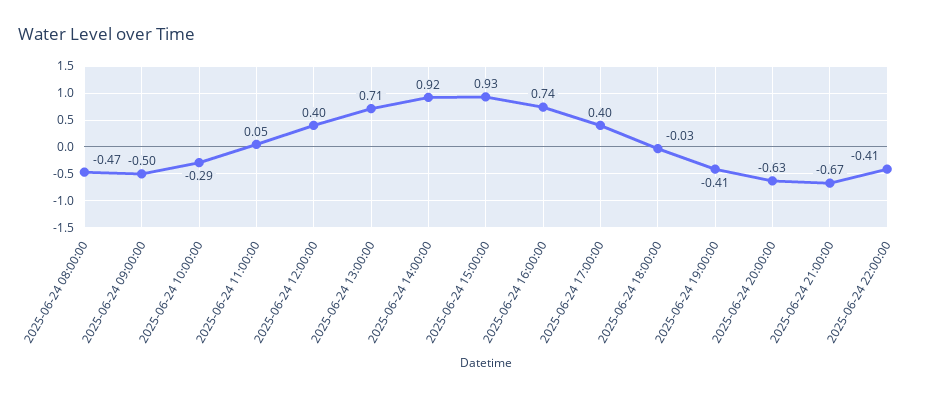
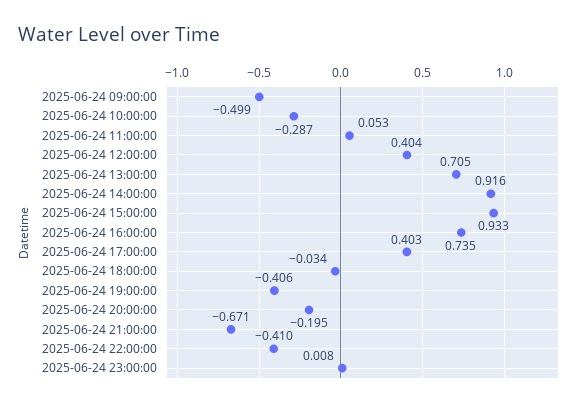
2025-06-24 08:00:00: -0.47 -> none
2025-06-24 20:00:00: -0.63 -> -0.195
2025-06-24 23:00:00: none -> 0.008

